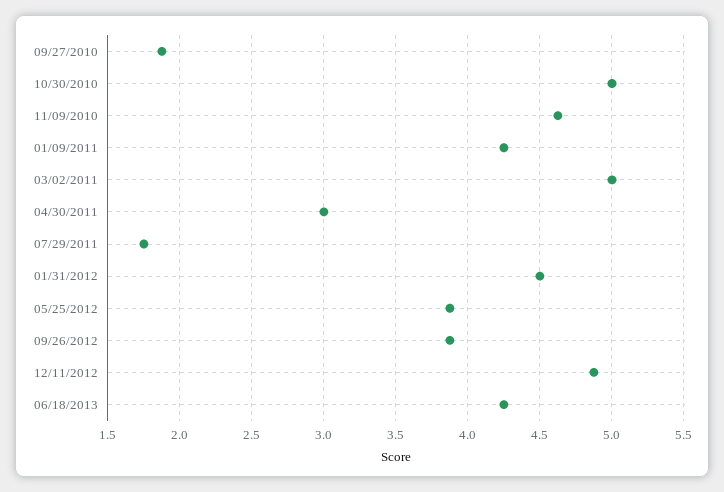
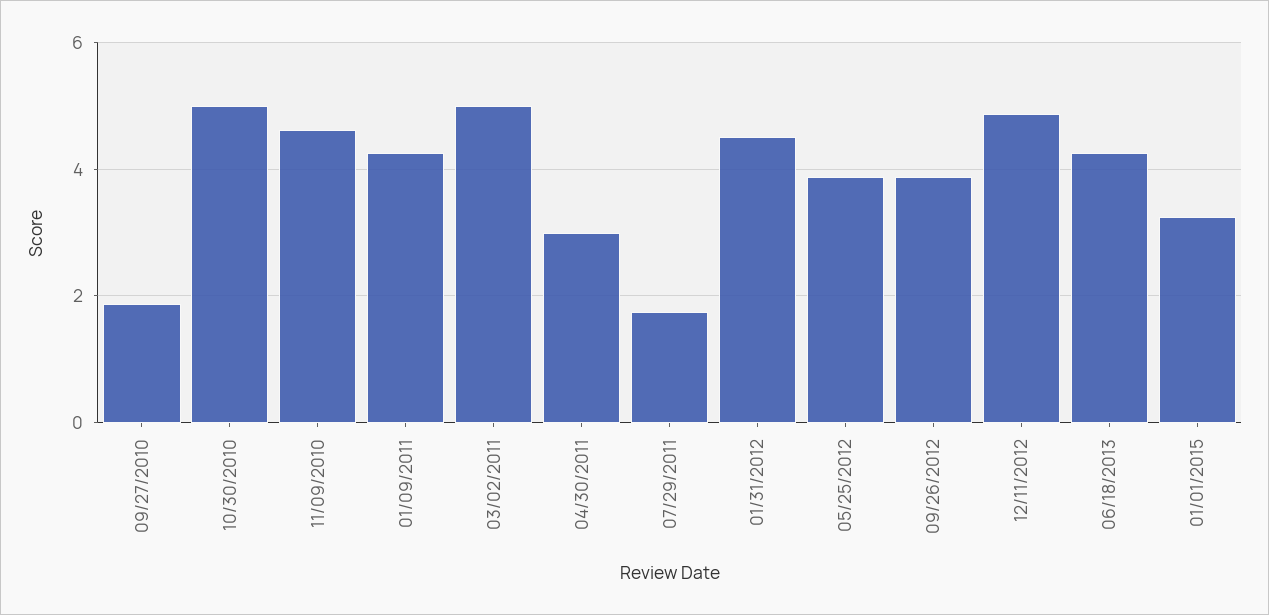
01/01/2015: none -> 3.2

